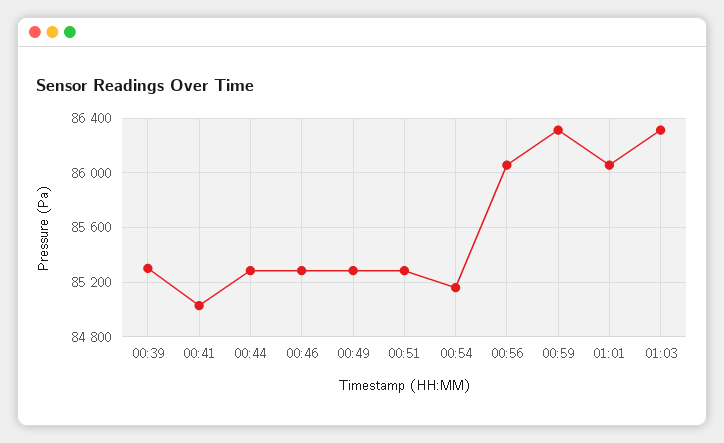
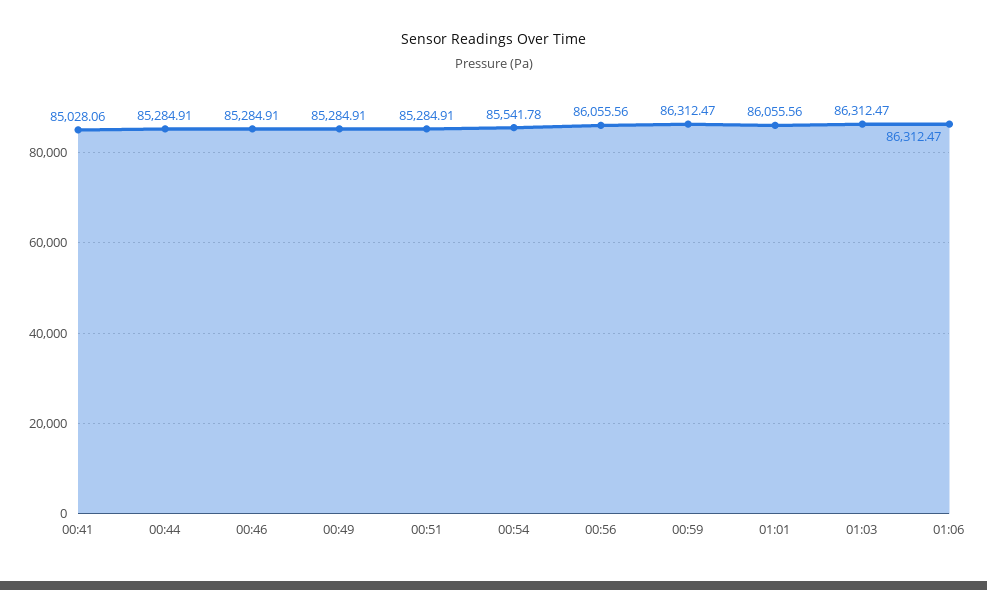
00:39: 85300 -> none
00:54: 85150 -> 85541.78
01:06: none -> 86312.47

